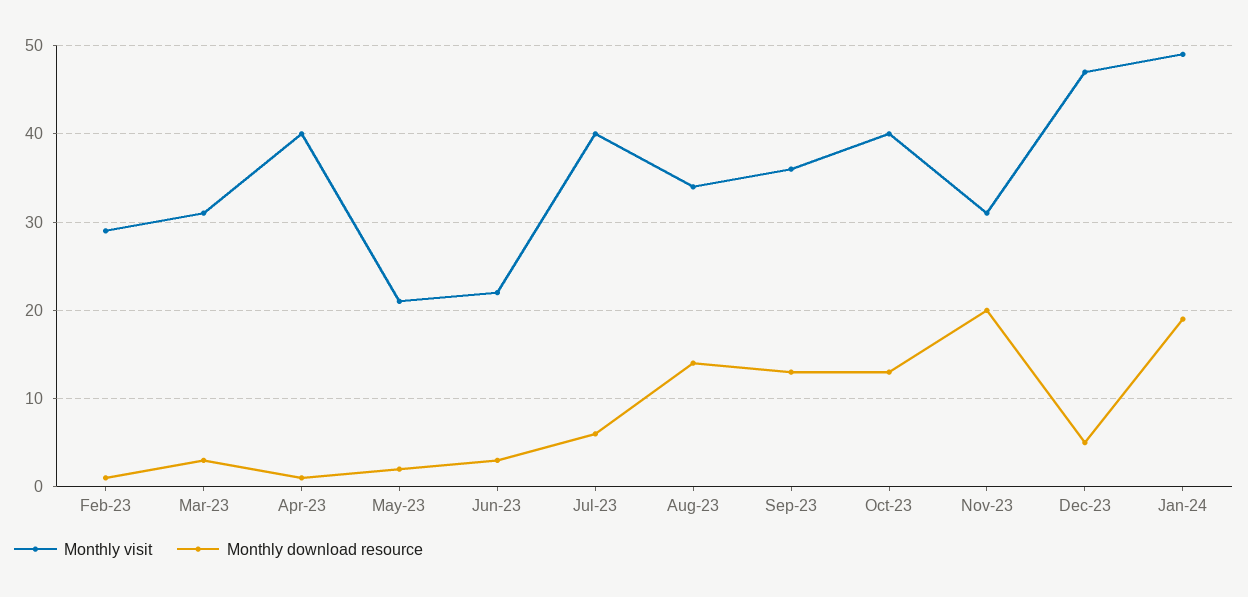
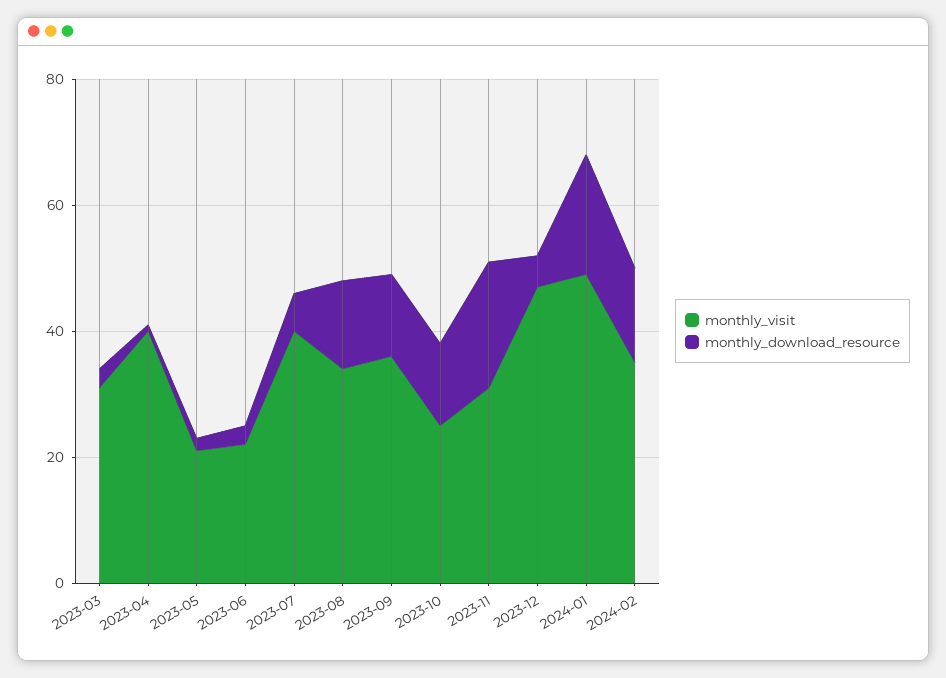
Monthly visit, Feb-23: 29 -> none
Monthly download resource, Feb-23: 1 -> none
Monthly visit, Oct-23: 40 -> 25
Monthly visit, 2024-02: none -> 35
Monthly download resource, 2024-02: none -> 15

